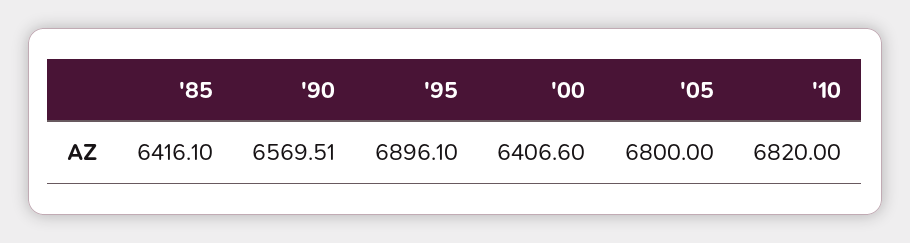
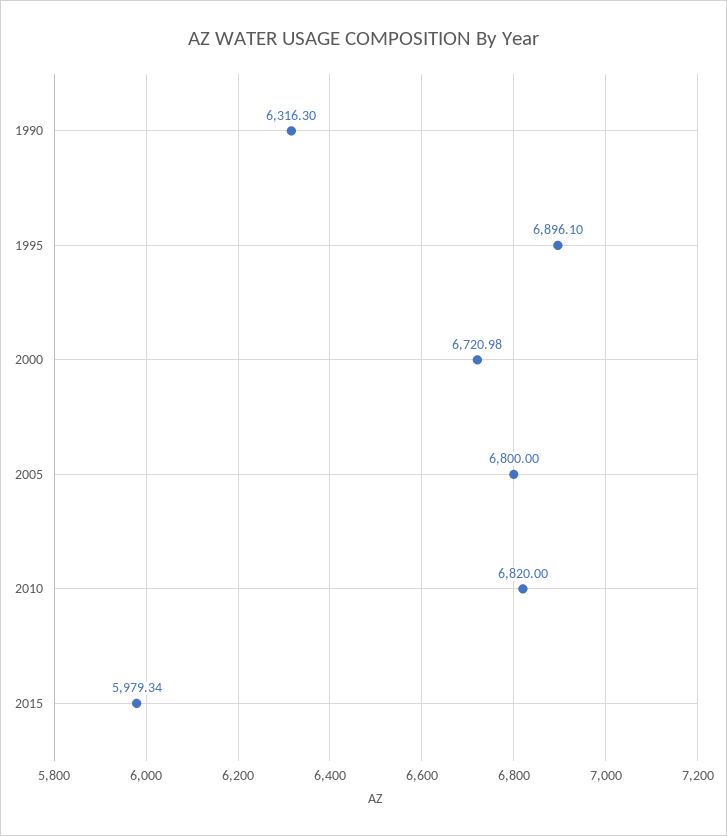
'85: 6416.1 -> none
'90: 6569.51 -> 6316.3
'00: 6406.6 -> 6720.98
2015: none -> 5979.34

